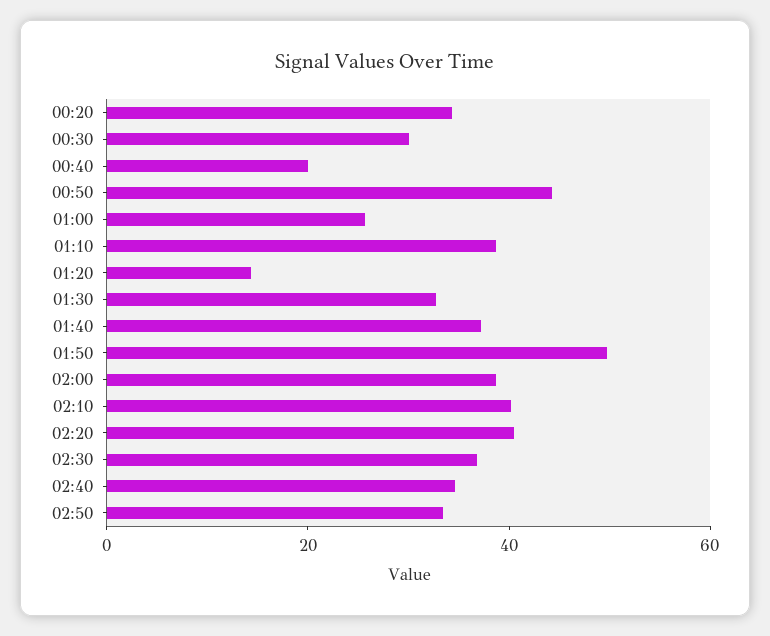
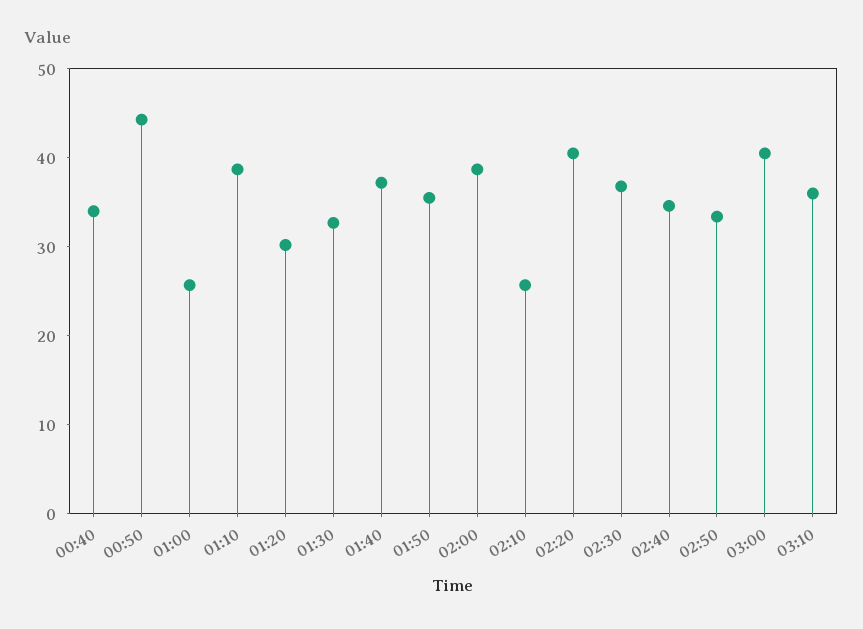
00:20: 35 -> none
00:30: 30 -> none
00:40: 20 -> 34
01:20: 15 -> 30
01:50: 50 -> 36
02:10: 40 -> 26
03:00: none -> 40
03:10: none -> 36

